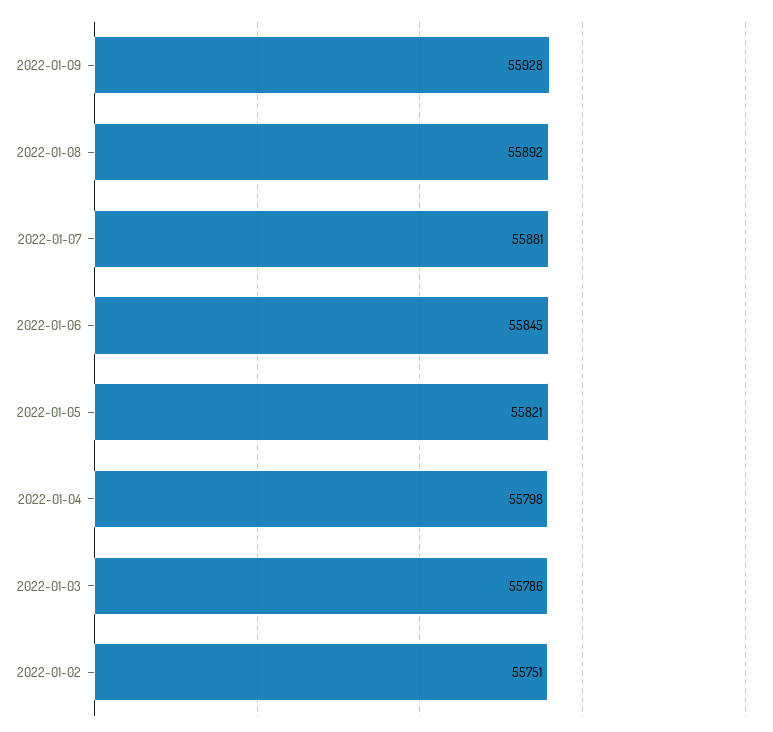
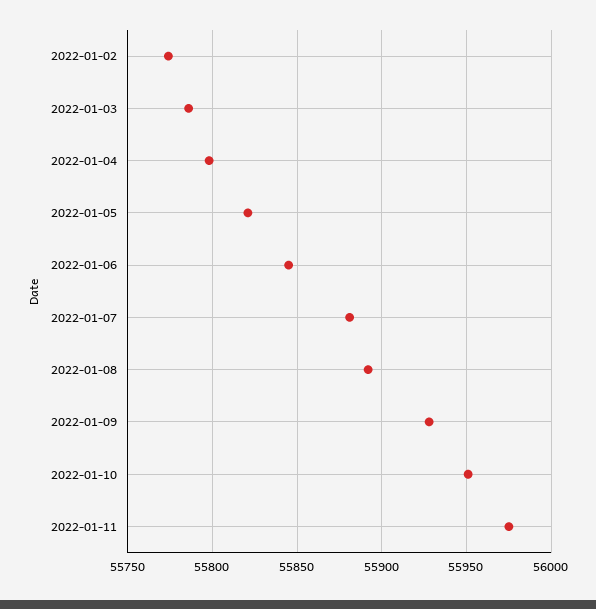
2022-01-02: 55751 -> 55775
2022-01-10: none -> 55950
2022-01-11: none -> 55975

